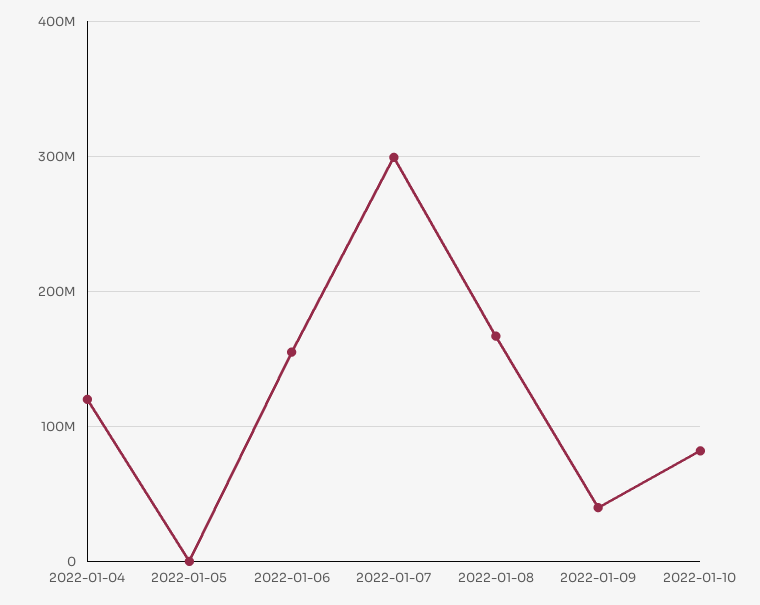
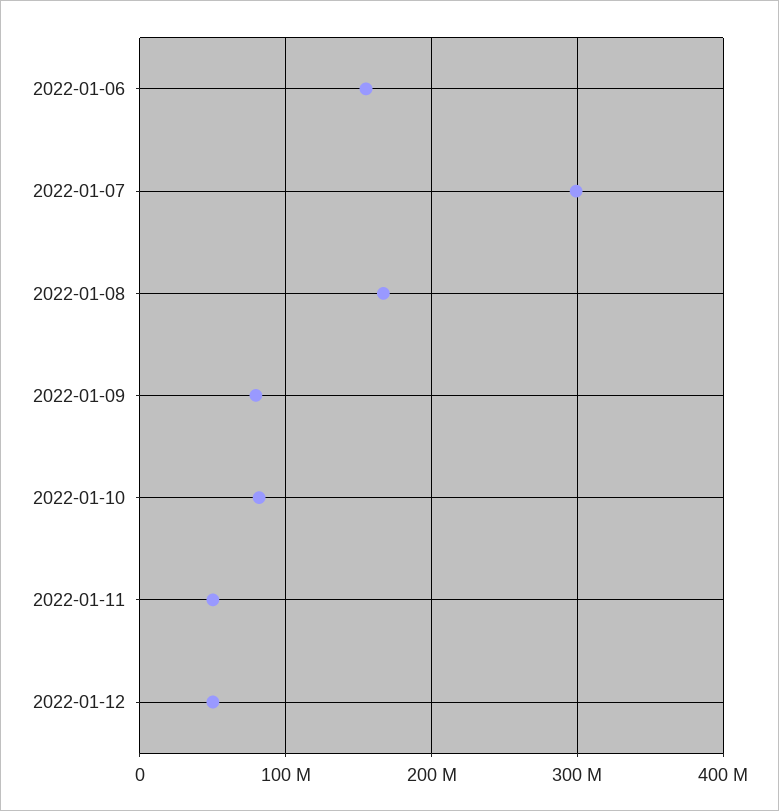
2022-01-04: 120000000 -> none
2022-01-05: 0 -> none
2022-01-09: 40000000 -> 80000000
2022-01-11: none -> 50000000
2022-01-12: none -> 50000000

